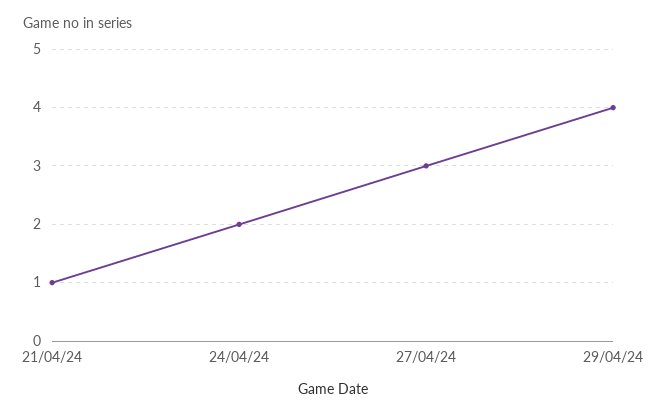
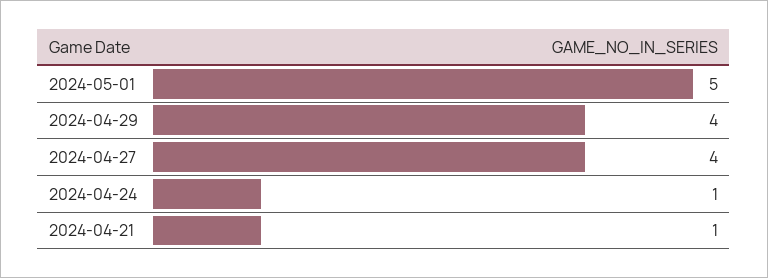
24/04/24: 2 -> 1
27/04/24: 3 -> 4
2024-05-01: none -> 5

